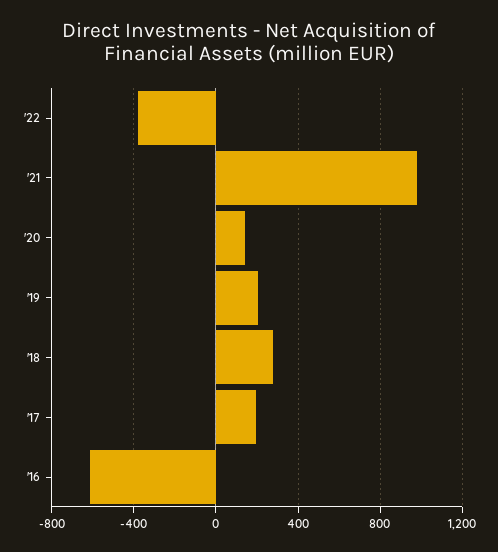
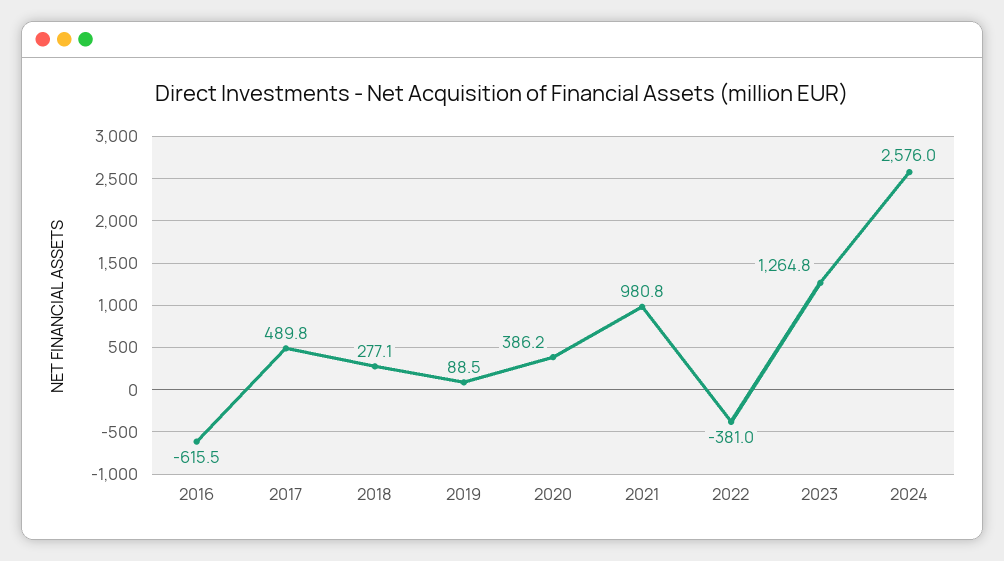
'20: 150 -> 386.2
'19: 200 -> 88.5
'17: 200 -> 489.8
2023: none -> 1264.8
2024: none -> 2576

